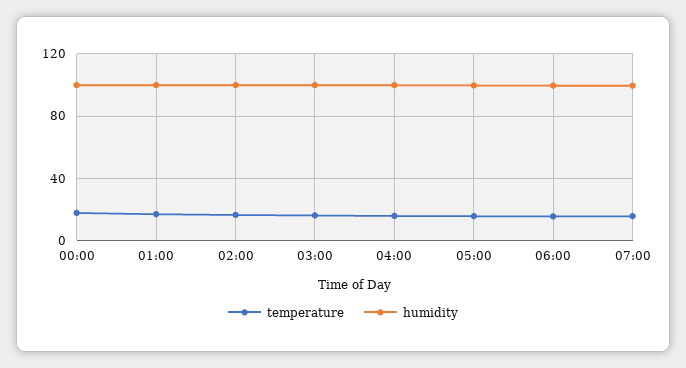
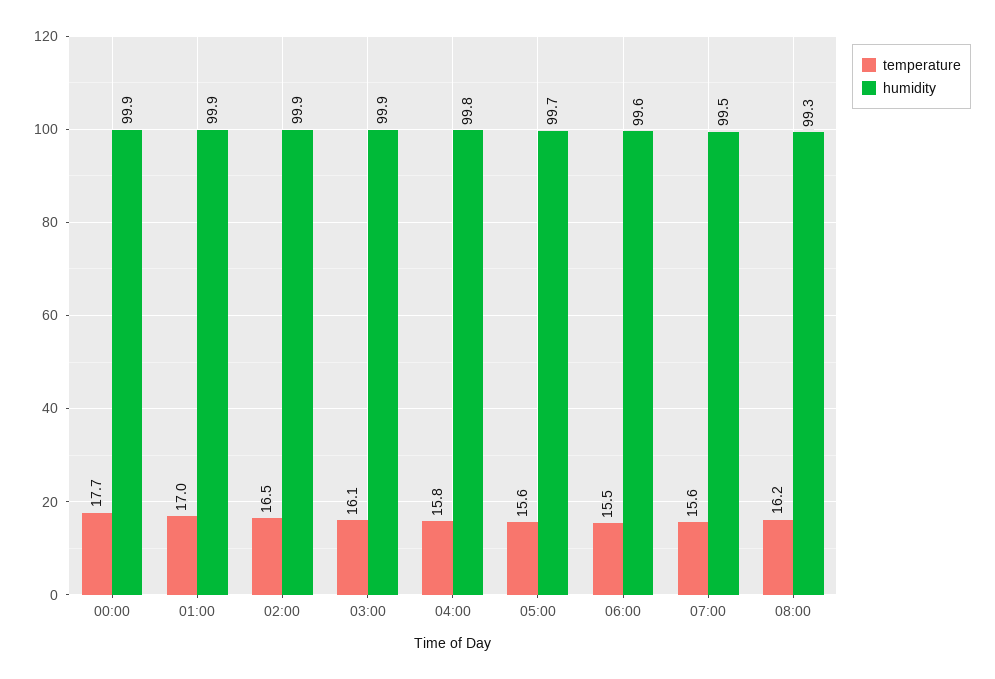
temperature, 08:00: none -> 16.2
humidity, 08:00: none -> 99.3

